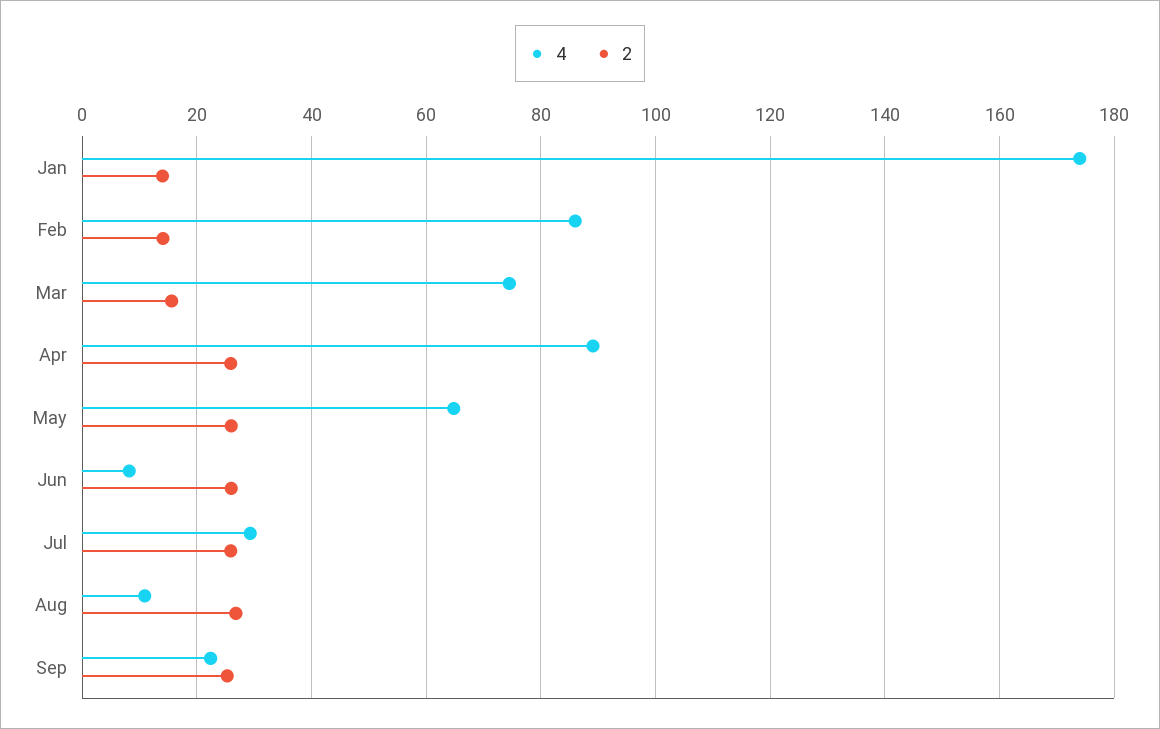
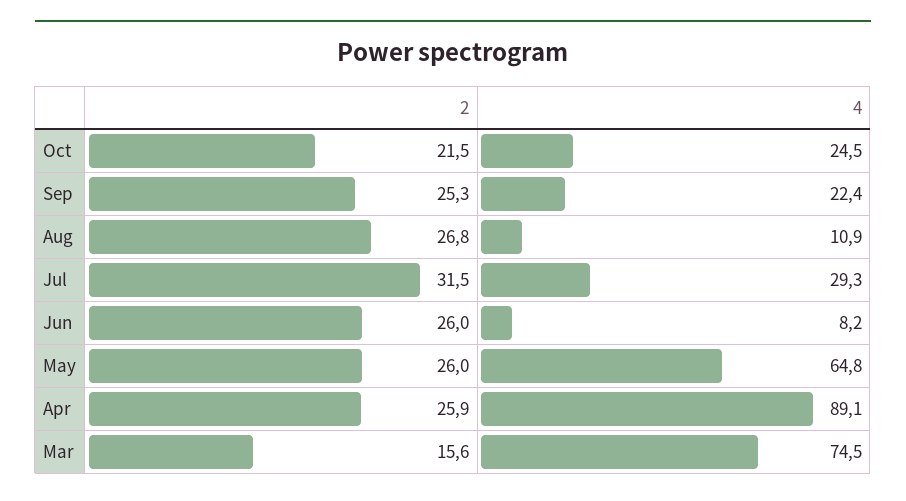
4, Jan: 174 -> none
2, Jan: 14 -> none
4, Feb: 86 -> none
2, Feb: 14 -> none
2, Jul: 26 -> 31.5
2, Oct: none -> 21.5
4, Oct: none -> 24.5

